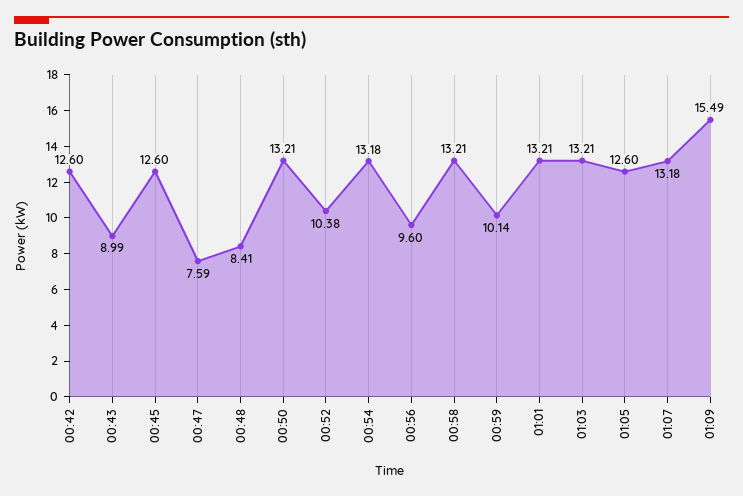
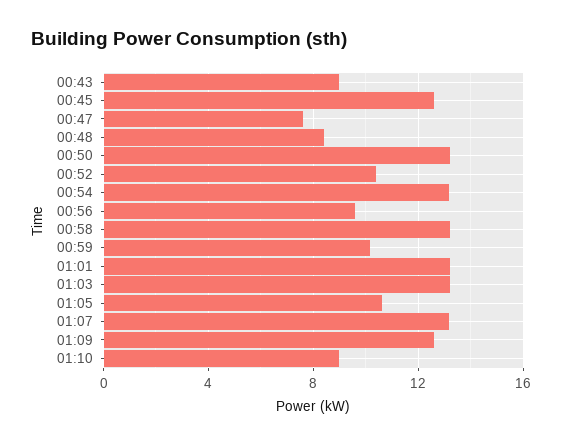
00:42: 12.6 -> none
01:05: 12.6 -> 10.5
01:09: 15.49 -> 12.5
01:10: none -> 9

